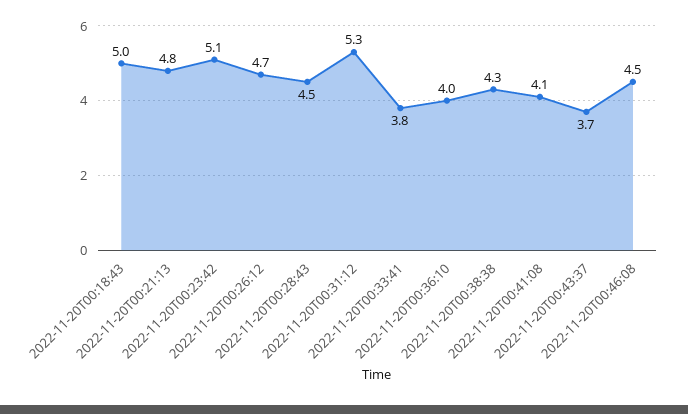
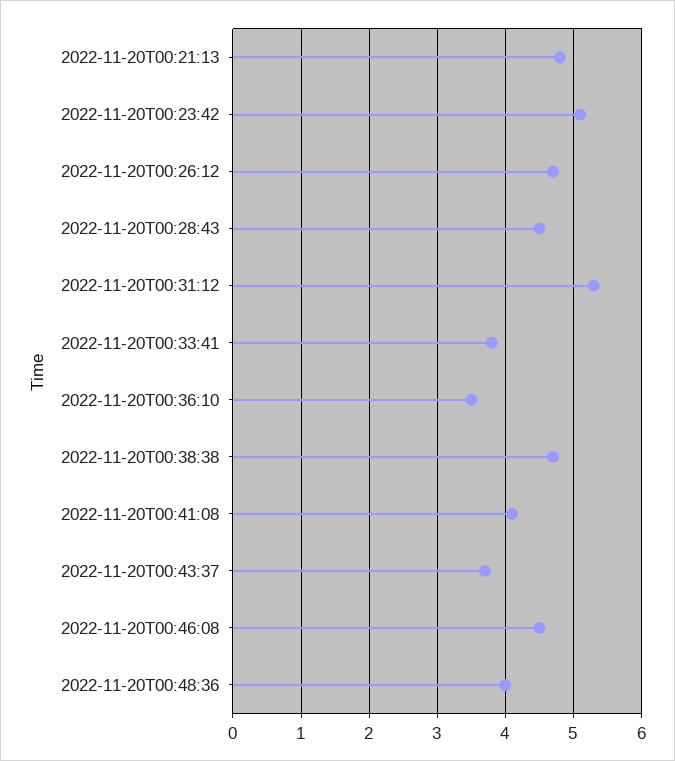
2022-11-20T00:18:43: 5 -> none
2022-11-20T00:36:10: 4 -> 3.5
2022-11-20T00:38:38: 4.3 -> 4.7
2022-11-20T00:48:36: none -> 4

